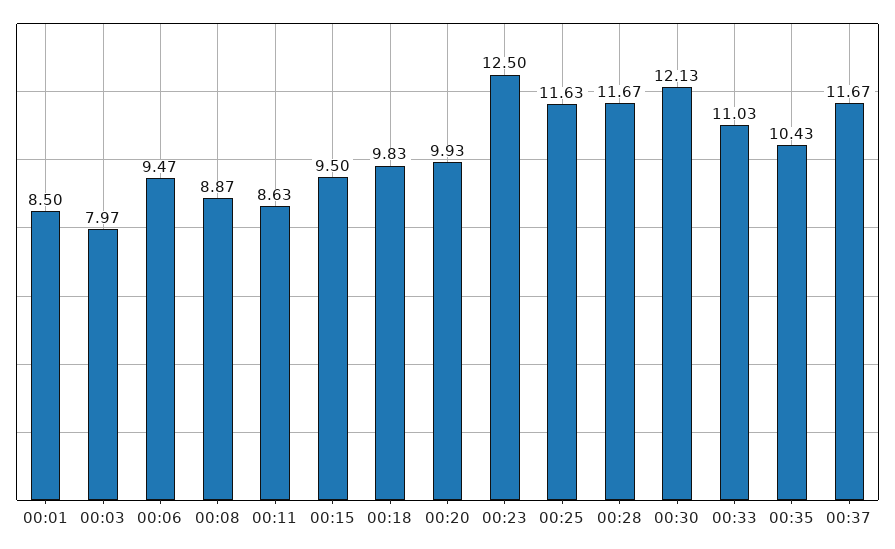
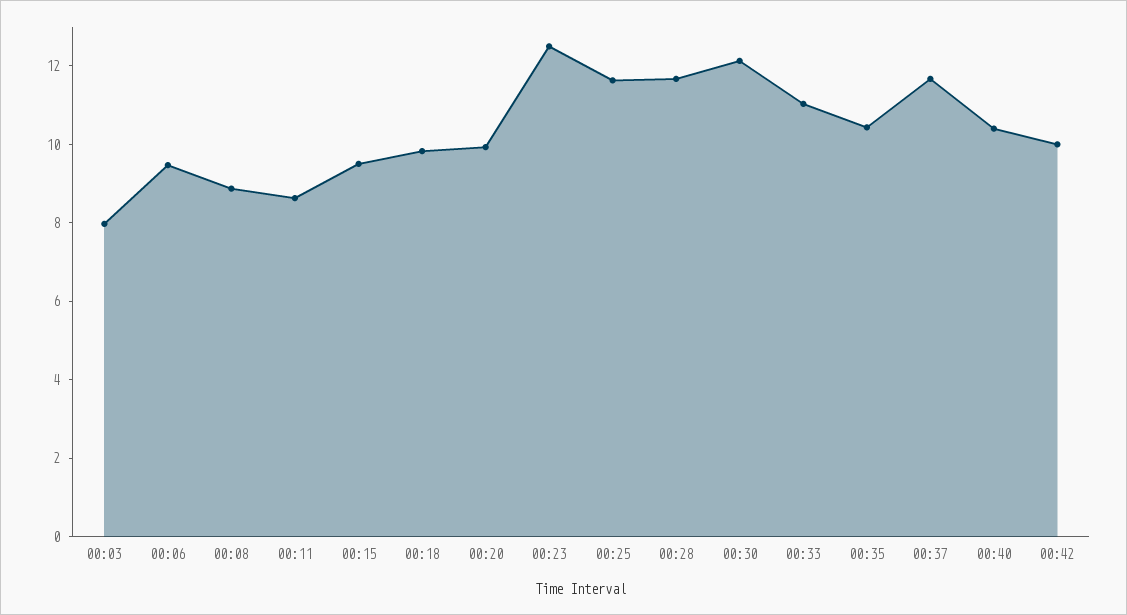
00:01: 8.5 -> none
00:40: none -> 10.5
00:42: none -> 10

